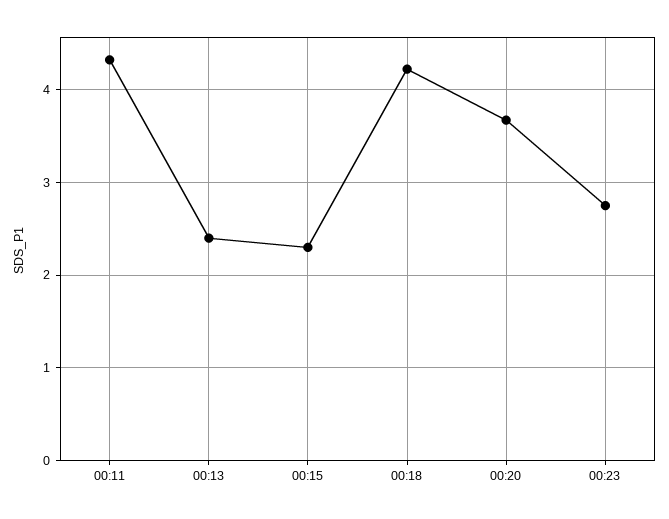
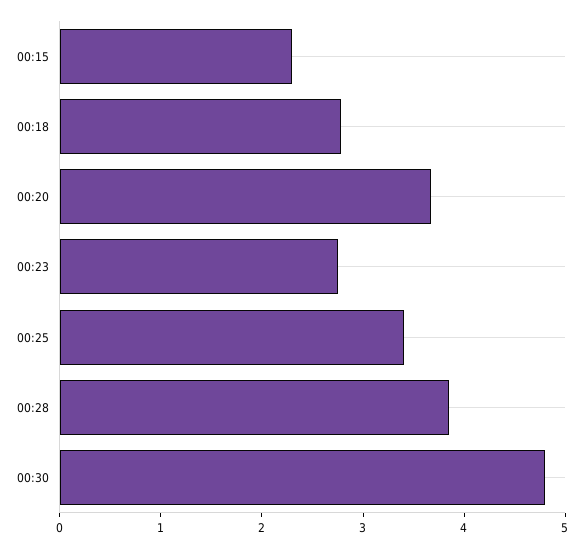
00:11: 4.3 -> none
00:13: 2.4 -> none
00:18: 4.2 -> 2.8
00:25: none -> 3.4
00:28: none -> 3.8
00:30: none -> 4.8

